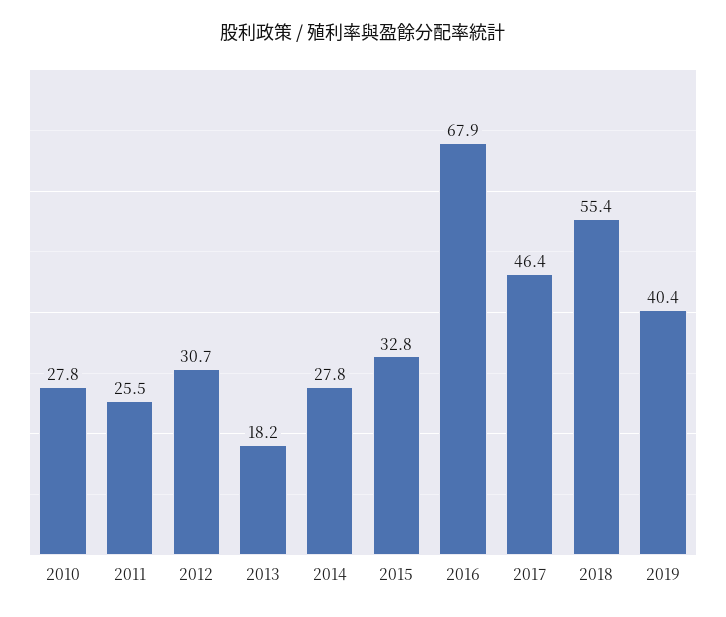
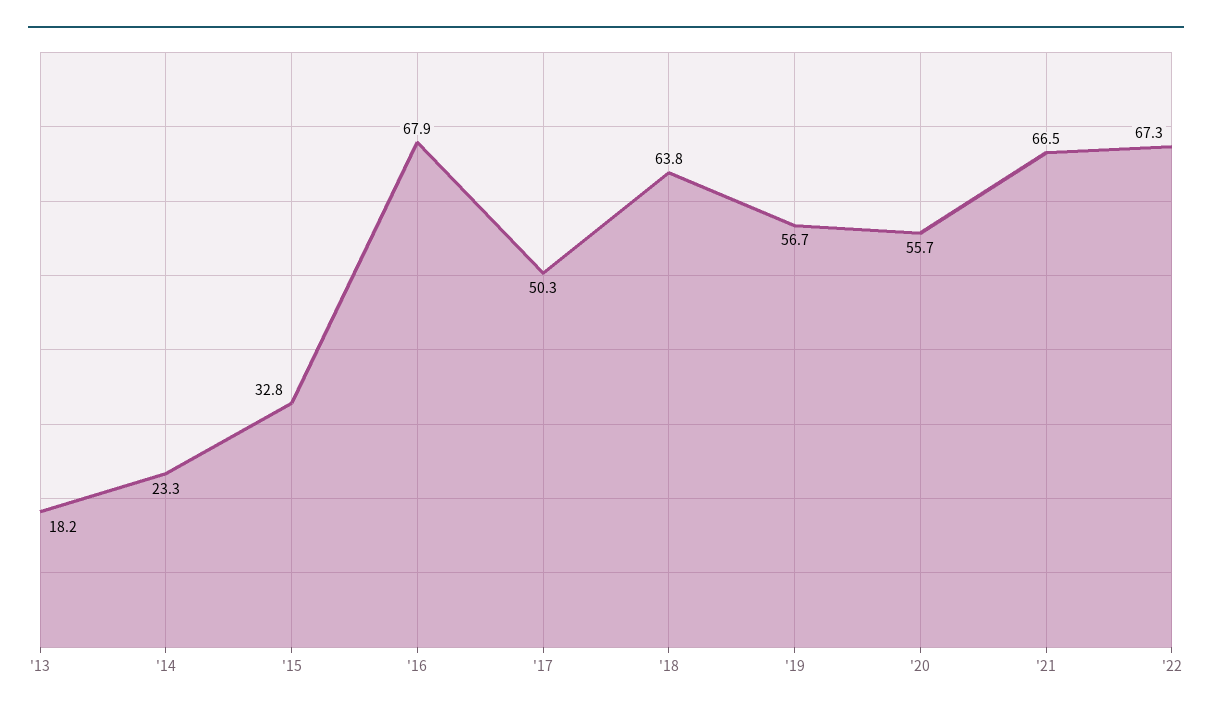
2010: 27.8 -> none
2011: 25.5 -> none
2012: 30.7 -> none
2014: 27.8 -> 23.3
2017: 46.4 -> 50.3
2018: 55.4 -> 63.8
2019: 40.4 -> 56.7
'20: none -> 55.7
'21: none -> 66.5
'22: none -> 67.3

